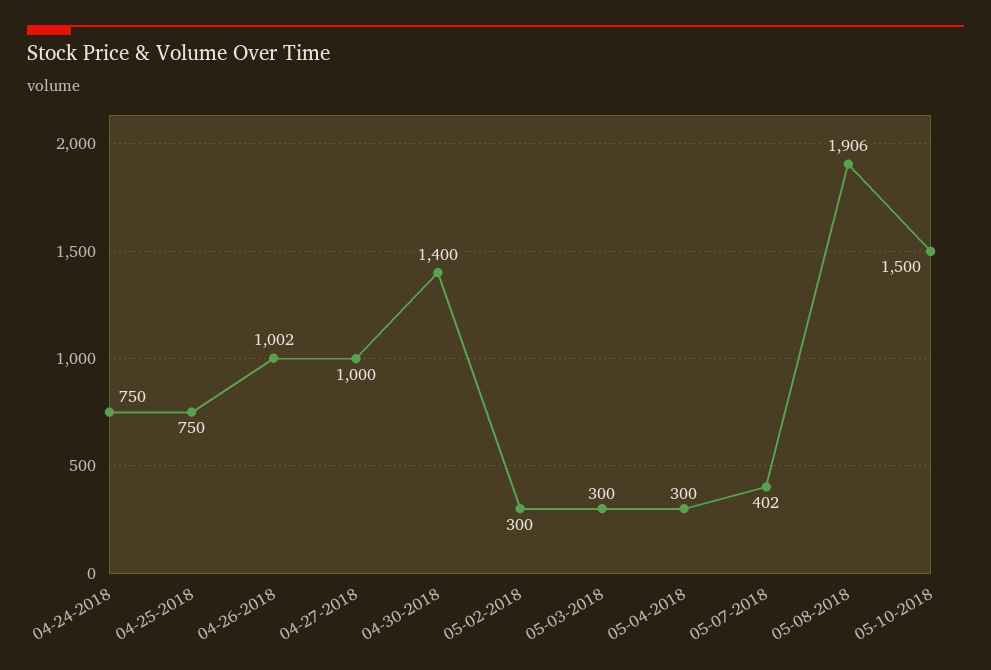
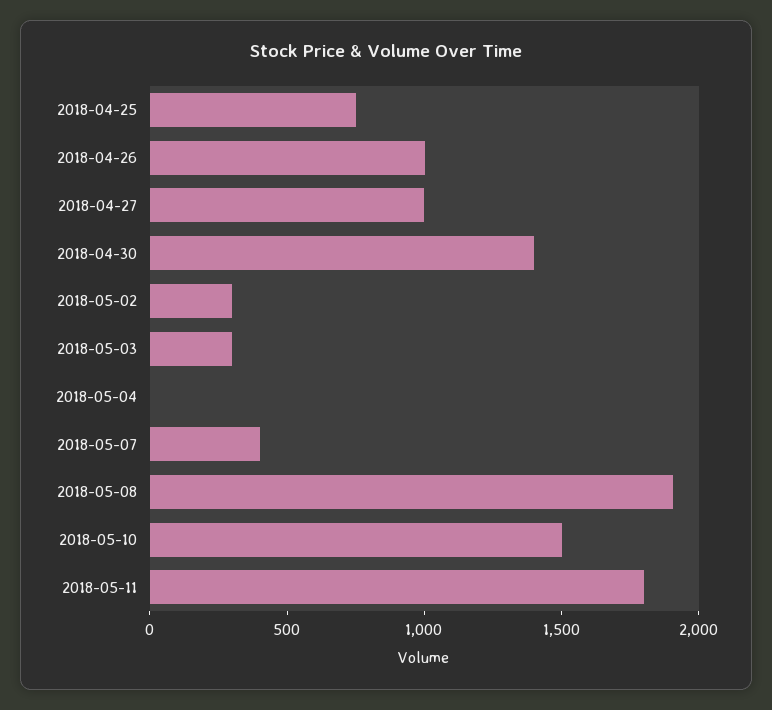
04-24-2018: 750 -> none
05-04-2018: 300 -> 0
2018-05-11: none -> 1800

